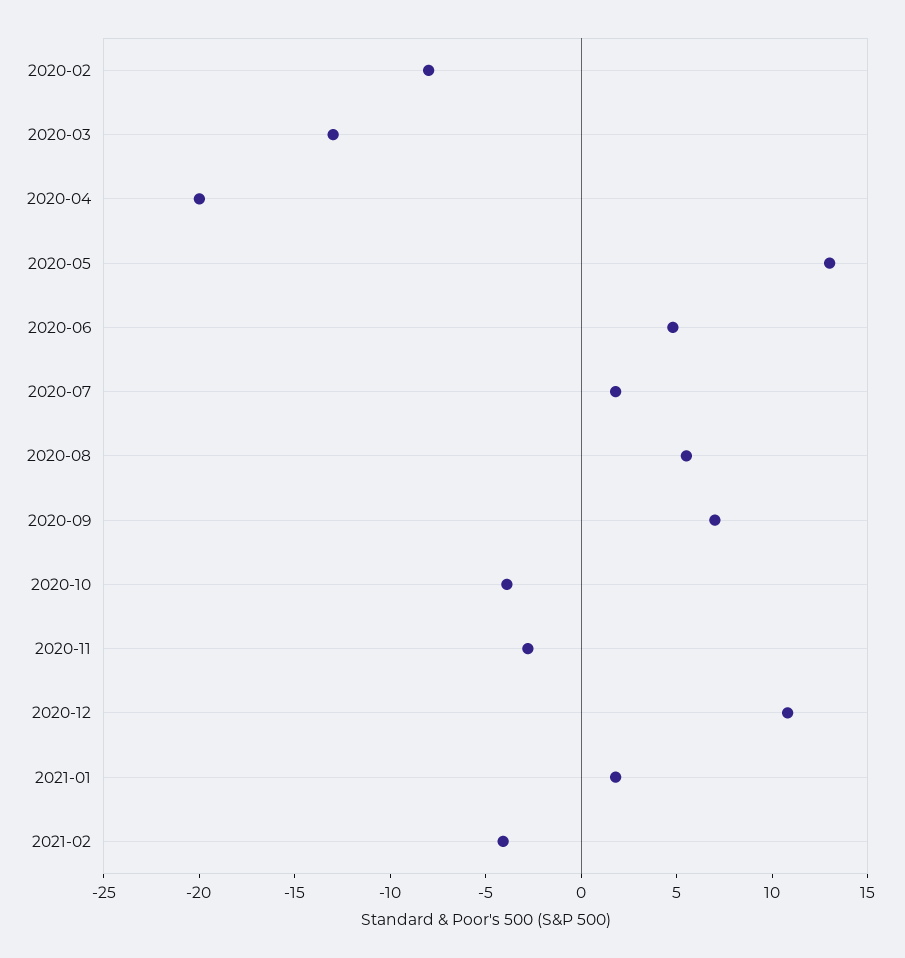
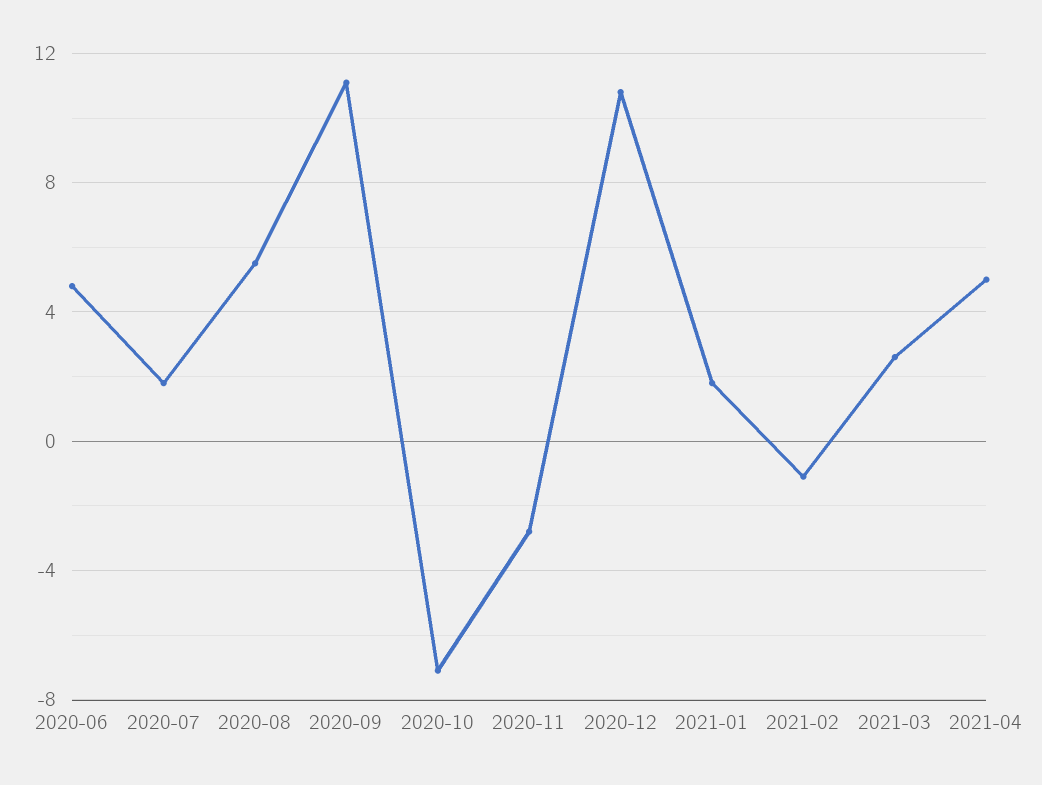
2020-02: -8 -> none
2020-03: -13 -> none
2020-04: -20 -> none
2020-05: 13 -> none
2020-09: 7 -> 11
2020-10: -4 -> -7
2021-02: -4 -> -1
2021-03: none -> 2.5
2021-04: none -> 5

